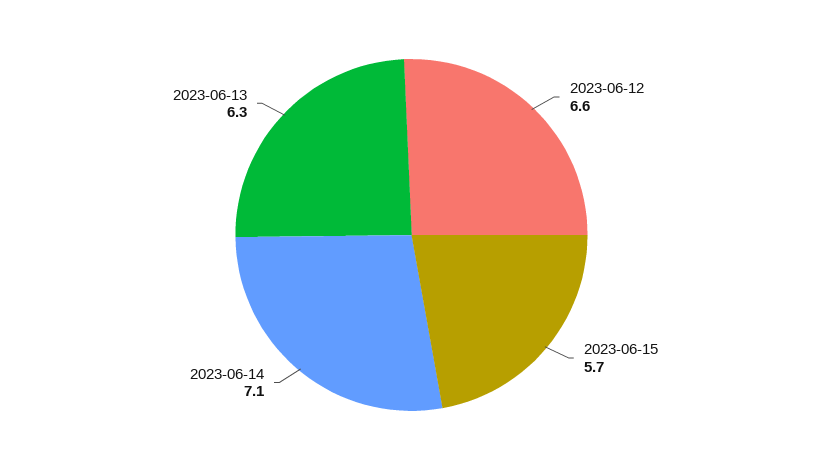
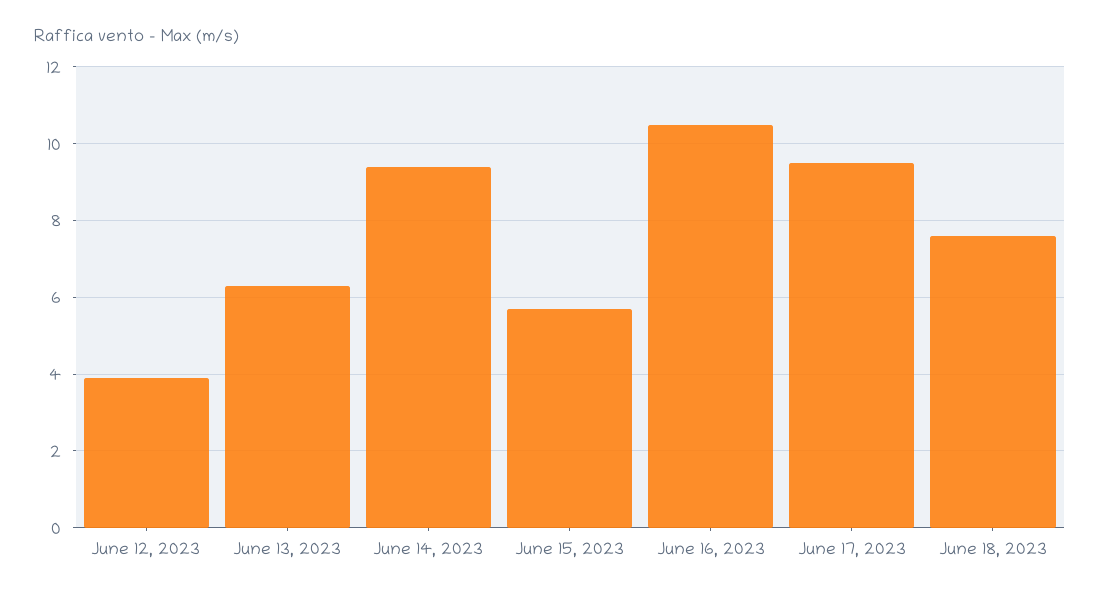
2023-06-12: 6.6 -> 4
2023-06-14: 7.1 -> 9.5
June 16, 2023: none -> 10.5
June 17, 2023: none -> 9.5
June 18, 2023: none -> 7.5

